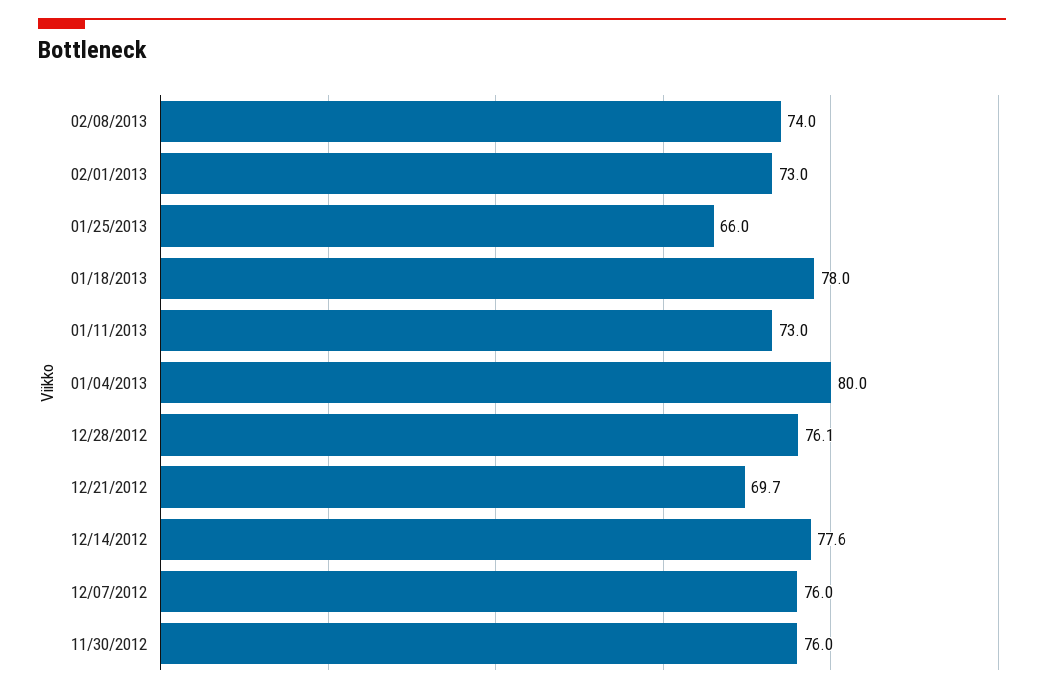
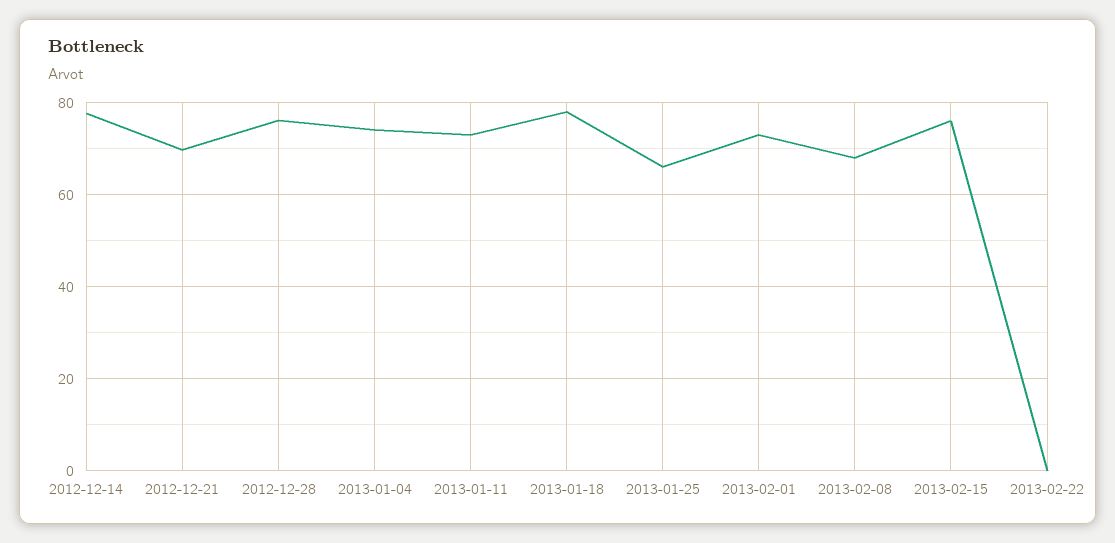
02/08/2013: 74 -> 68
01/04/2013: 80 -> 74
12/07/2012: 76 -> none
11/30/2012: 76 -> none
2013-02-15: none -> 76
2013-02-22: none -> 0

